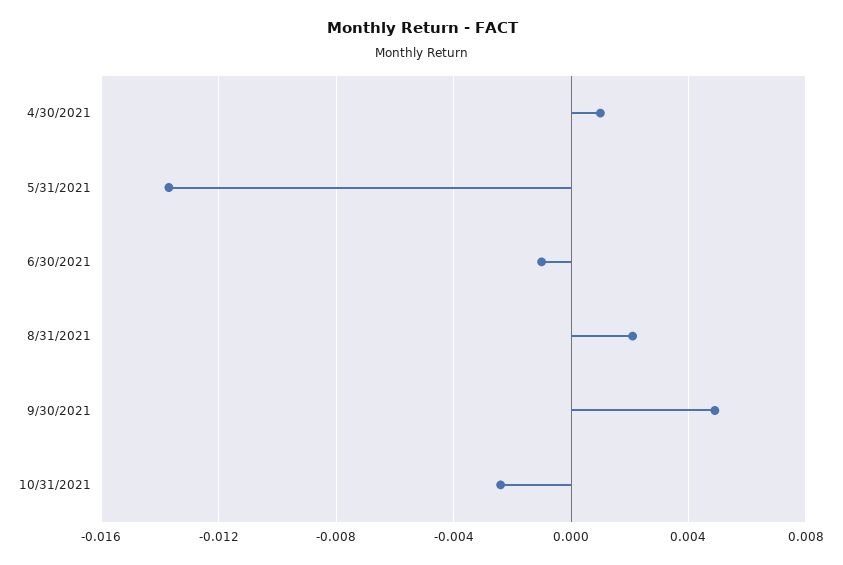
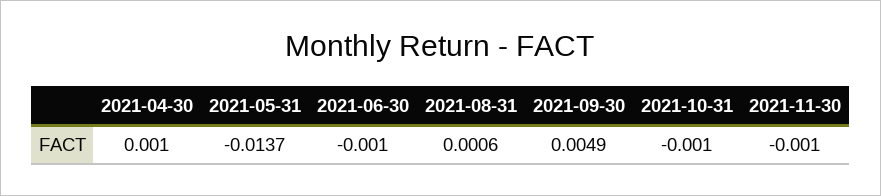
8/31/2021: 0.002 -> 0.0006
10/31/2021: -0.0025 -> -0.001
2021-11-30: none -> -0.001

